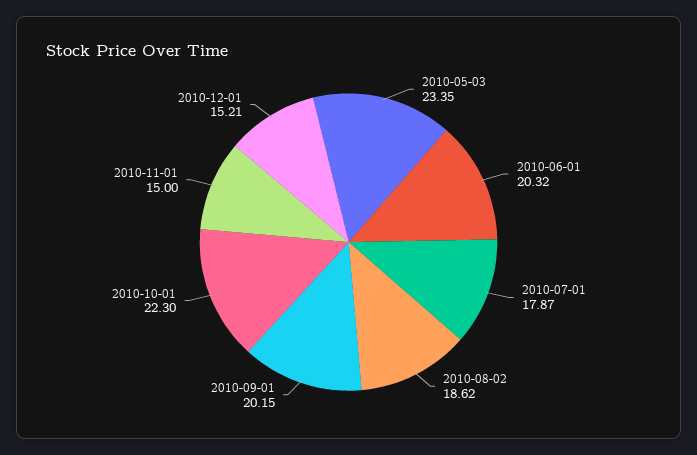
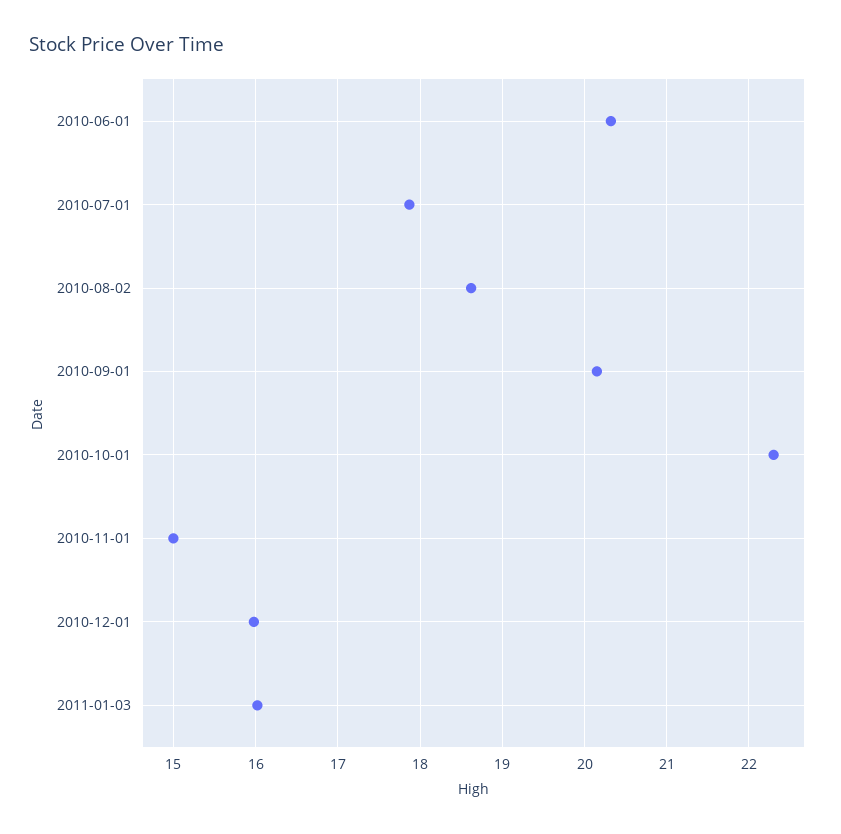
2010-05-03: 23.35 -> none
2010-12-01: 15.21 -> 16
2011-01-03: none -> 16

